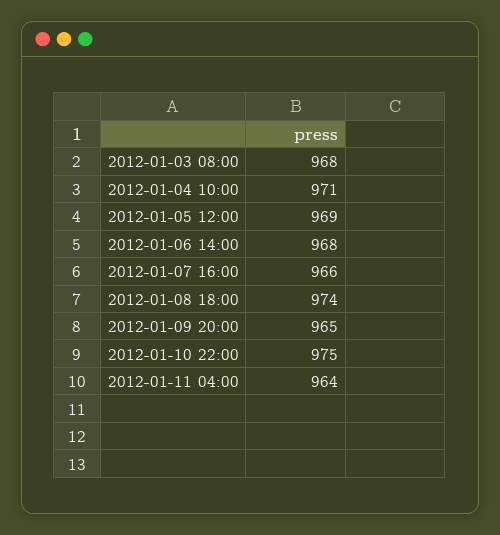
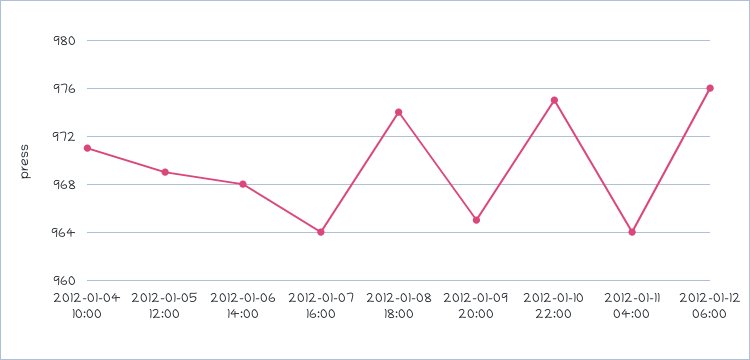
2012-01-03 08:00: 968 -> none
2012-01-07 16:00: 966 -> 964
2012-01-12 06:00: none -> 976

